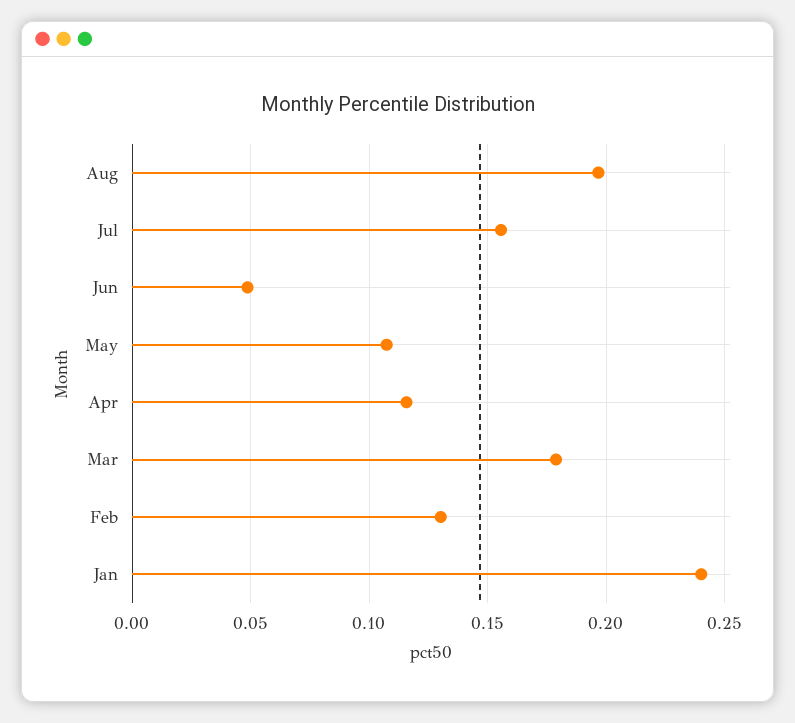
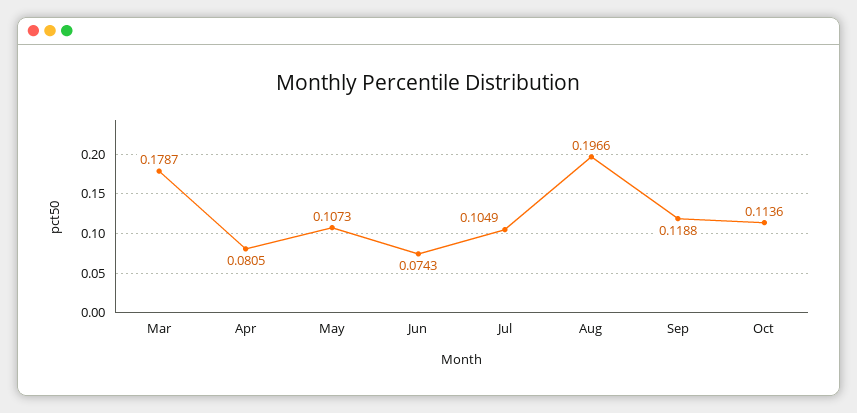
Jul: 0.155 -> 0.1049
Jun: 0.05 -> 0.0743
Apr: 0.115 -> 0.0805
Feb: 0.13 -> none
Jan: 0.24 -> none
Sep: none -> 0.1188
Oct: none -> 0.1136

